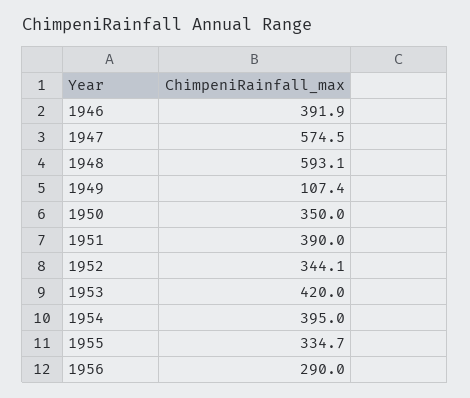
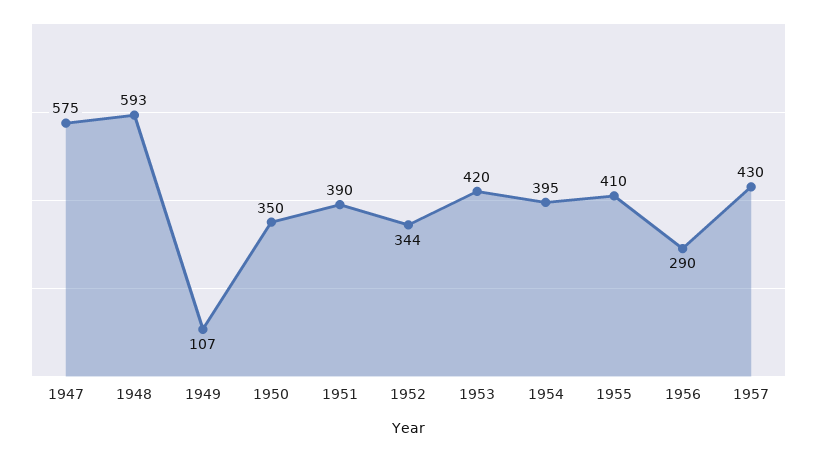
1946: 391.9 -> none
1955: 334.7 -> 410
1957: none -> 430

